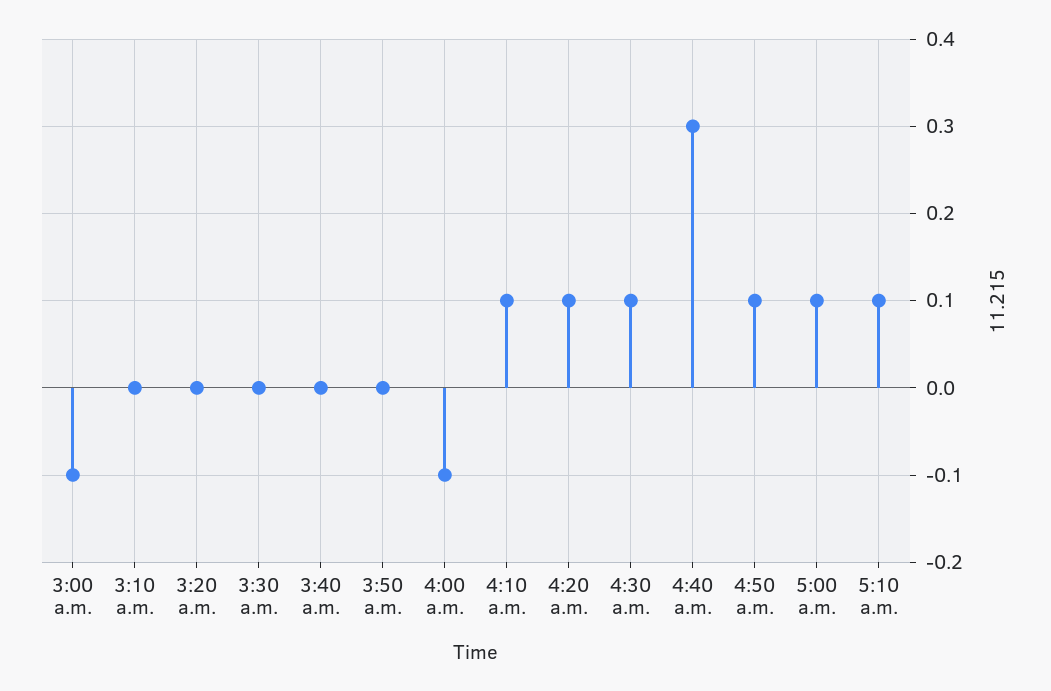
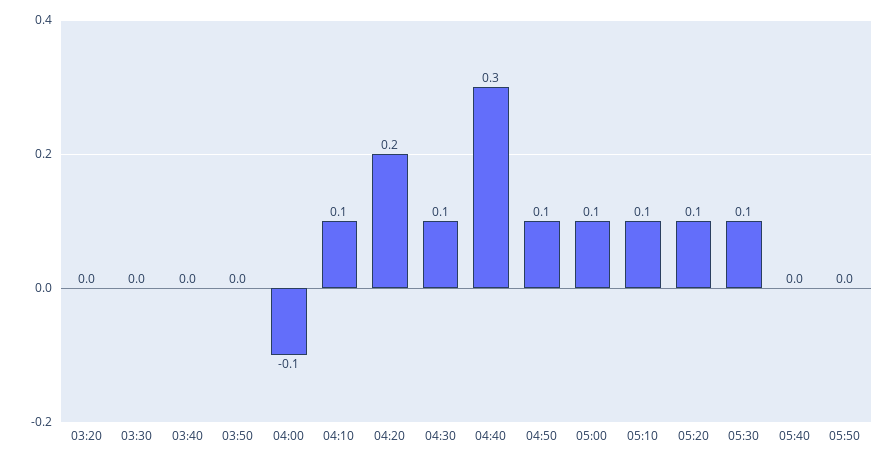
3:00 a.m.: -0.1 -> none
3:10 a.m.: 0 -> none
4:20 a.m.: 0.1 -> 0.2
05:20: none -> 0.1
05:30: none -> 0.1
05:40: none -> 0
05:50: none -> 0

